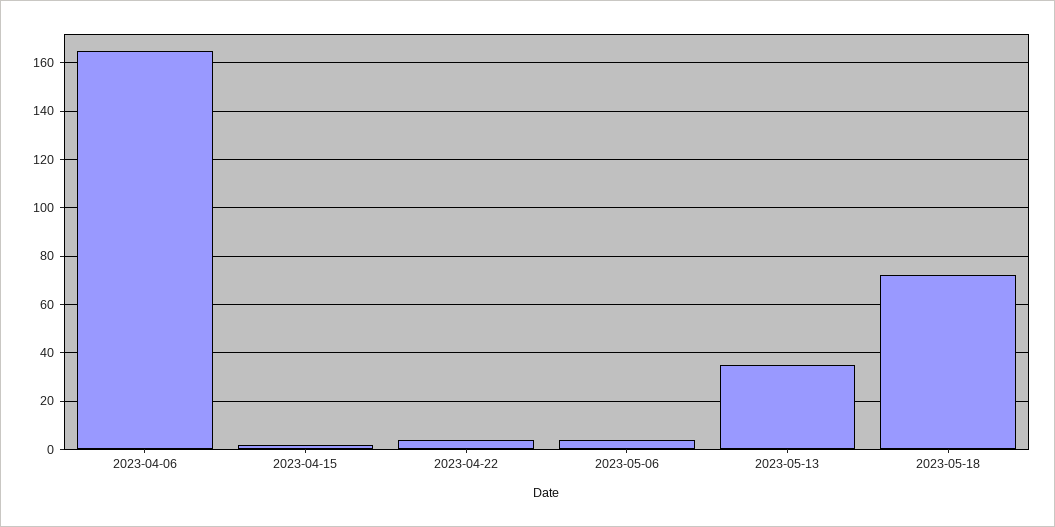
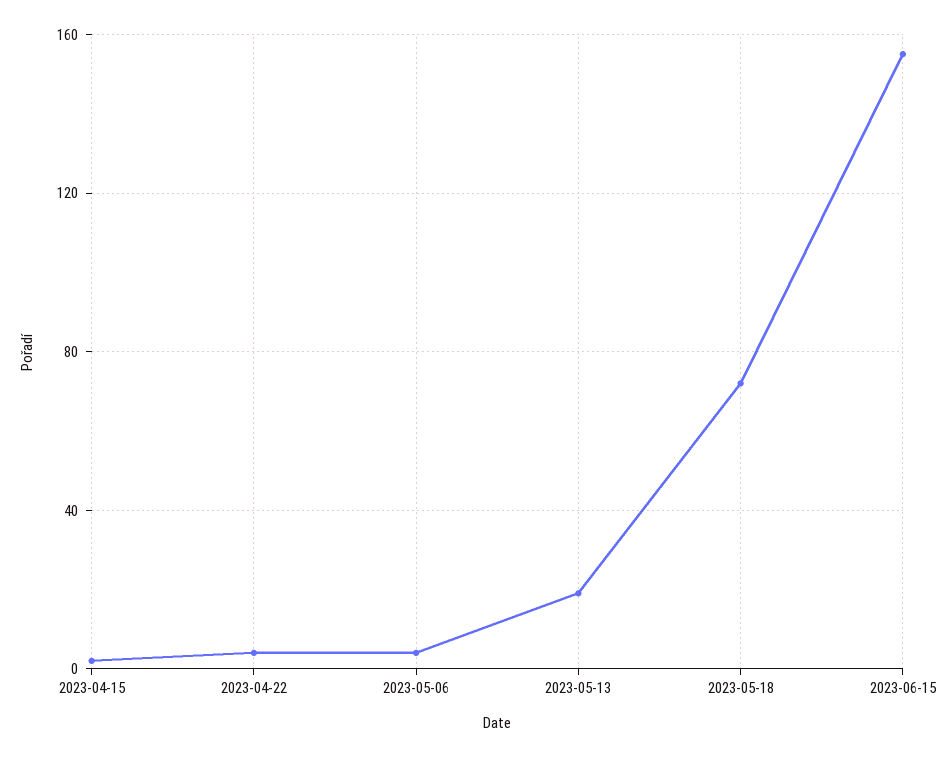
2023-04-06: 165 -> none
2023-05-13: 35 -> 20
2023-06-15: none -> 155

